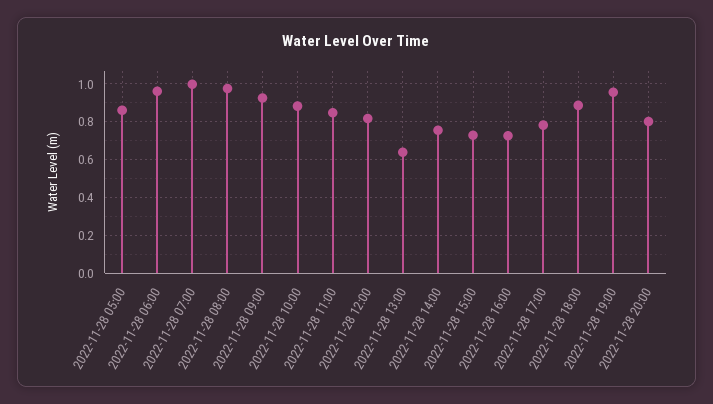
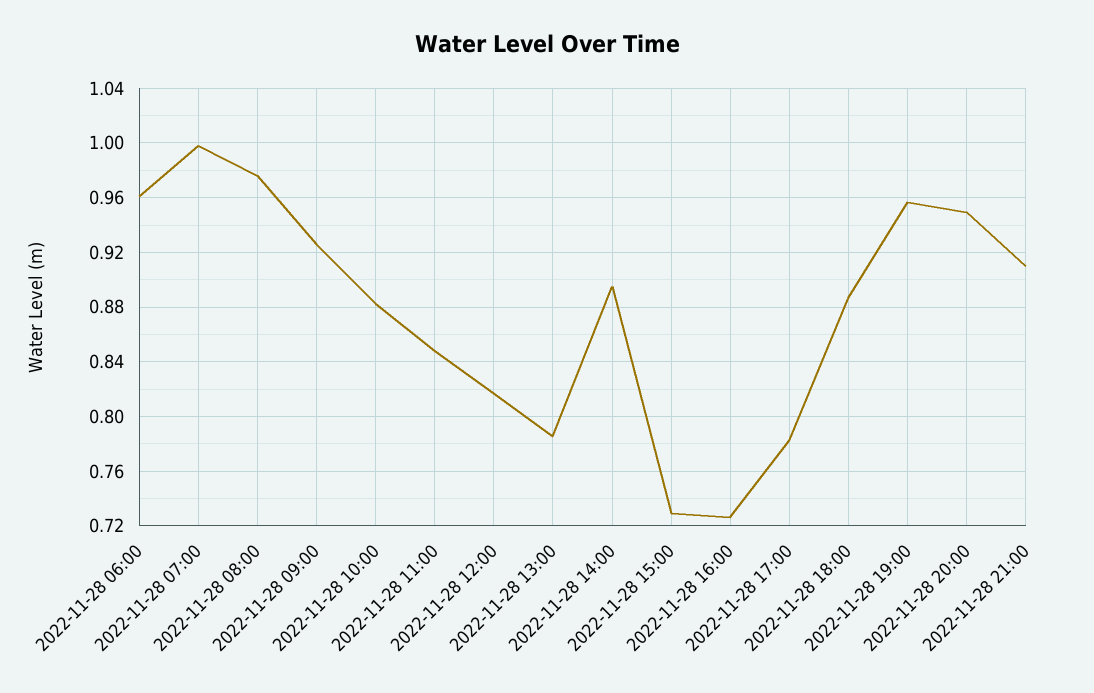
2022-11-28 05:00: 0.85 -> none
2022-11-28 13:00: 0.65 -> 0.785
2022-11-28 14:00: 0.75 -> 0.895
2022-11-28 20:00: 0.8 -> 0.95
2022-11-28 21:00: none -> 0.91

